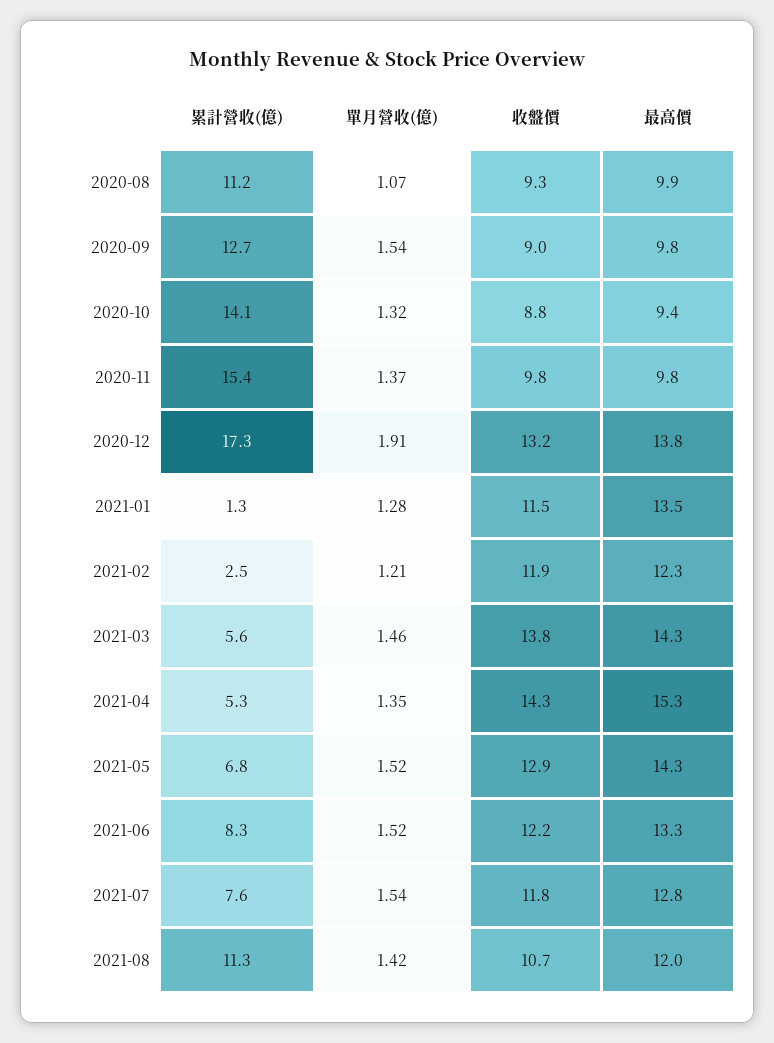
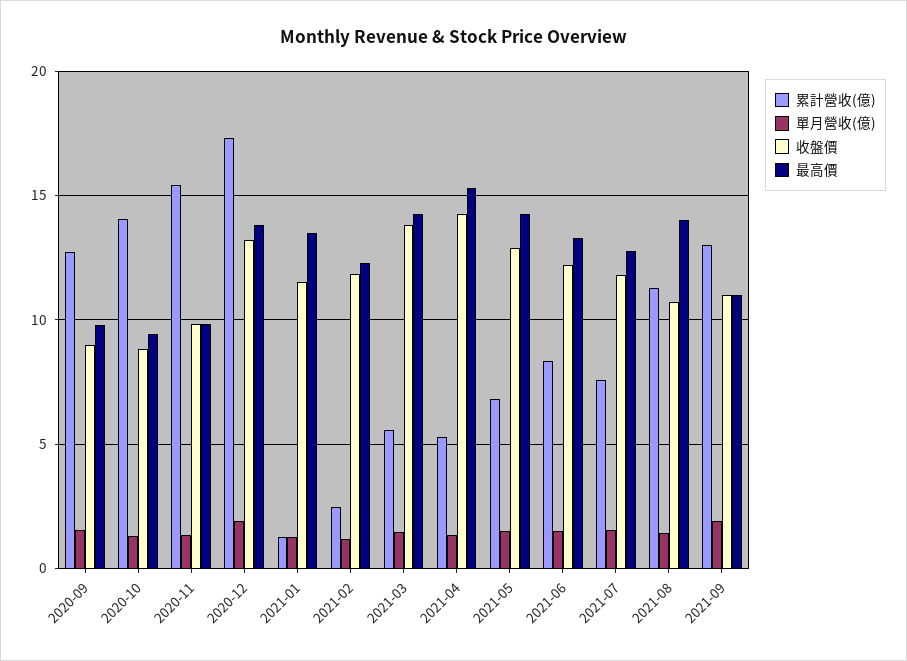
累計營收(億), 2020-08: 11.2 -> none
單月營收(億), 2020-08: 1.07 -> none
收盤價, 2020-08: 9.3 -> none
最高價, 2020-08: 9.9 -> none
最高價, 2021-08: 12 -> 14
累計營收(億), 2021-09: none -> 13
單月營收(億), 2021-09: none -> 2
收盤價, 2021-09: none -> 11
最高價, 2021-09: none -> 11

